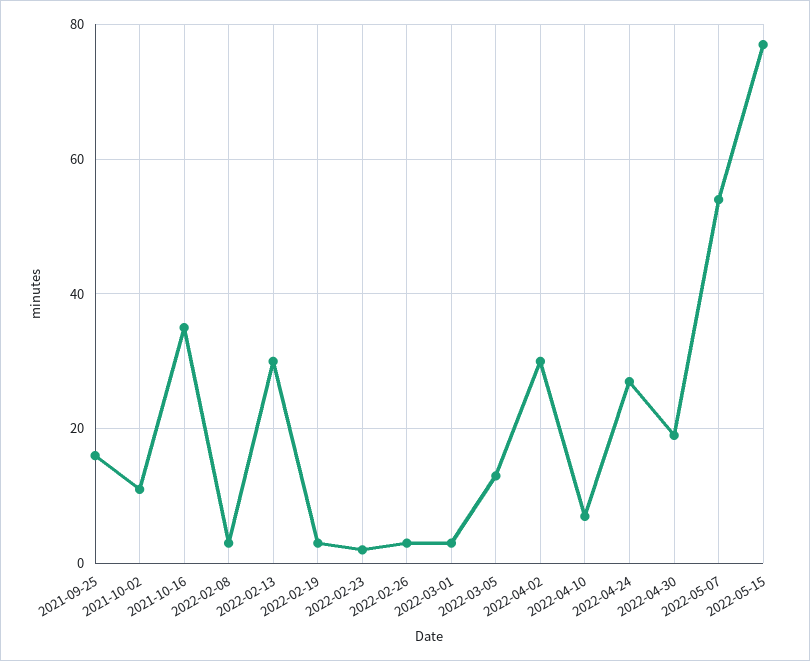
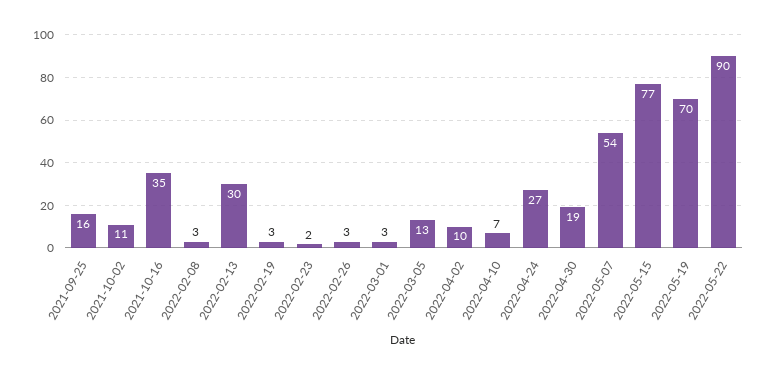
2022-04-02: 30 -> 10
2022-05-19: none -> 70
2022-05-22: none -> 90

